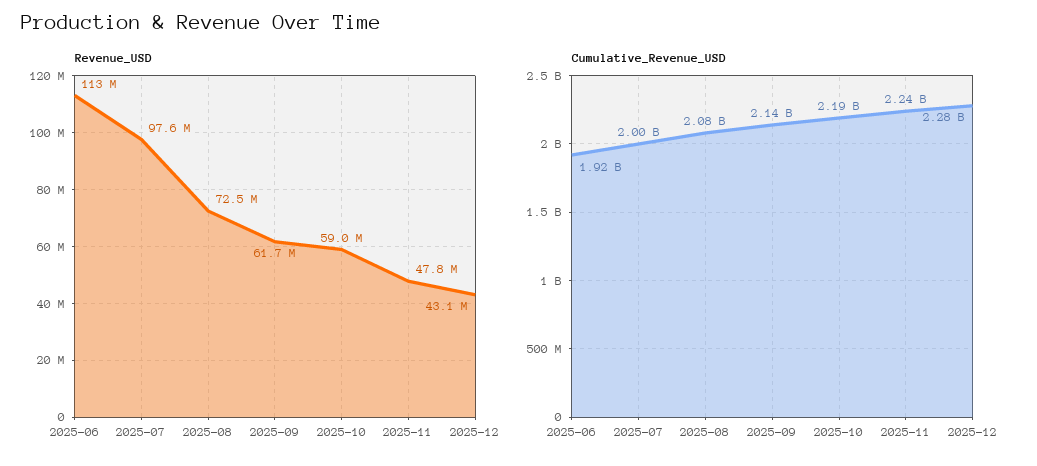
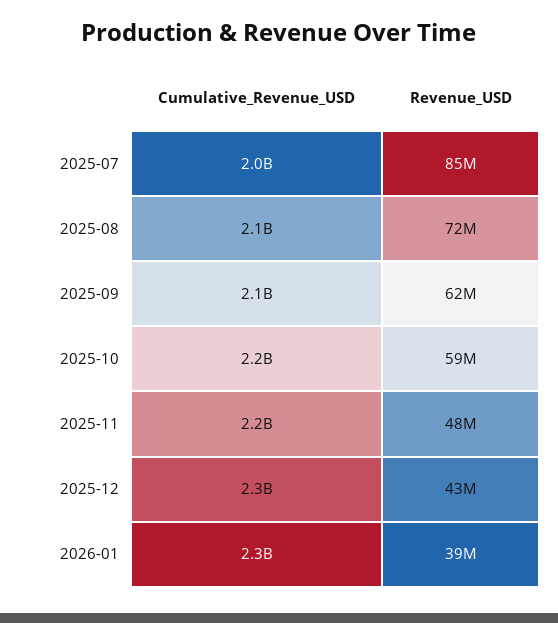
Revenue_USD, 2025-06: 113000000 -> none
Revenue_USD, 2025-07: 97600000 -> 85000000
Cumulative_Revenue_USD, 2025-06: 1920000000 -> none
Cumulative_Revenue_USD, 2026-01: none -> 2300000000
Revenue_USD, 2026-01: none -> 39000000

